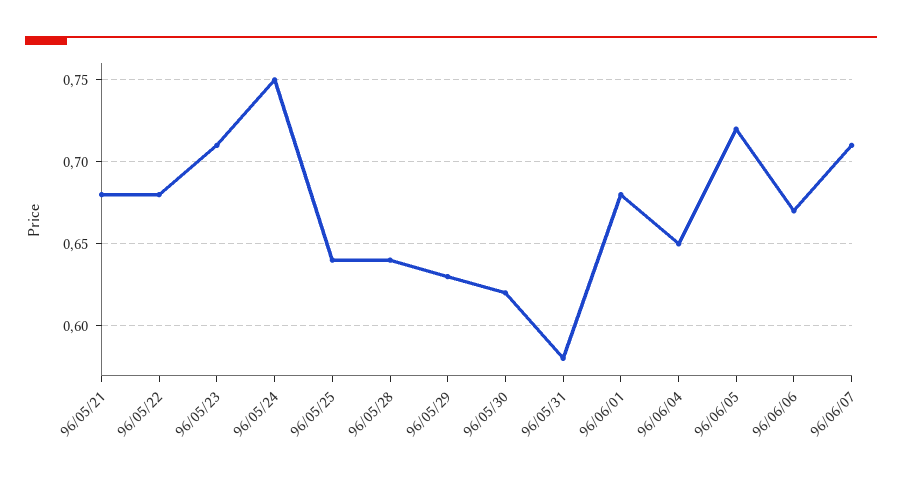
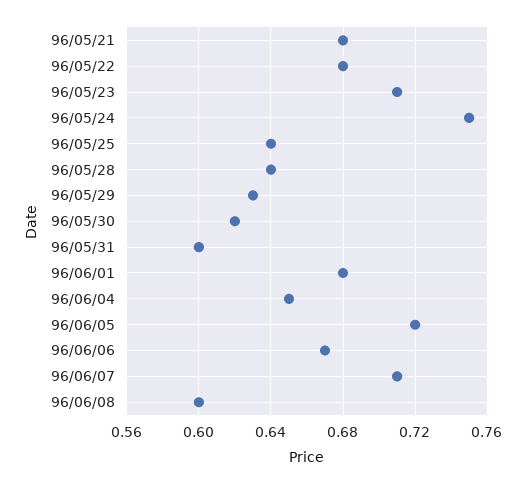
96/05/31: 0.58 -> 0.6
96/06/08: none -> 0.6

